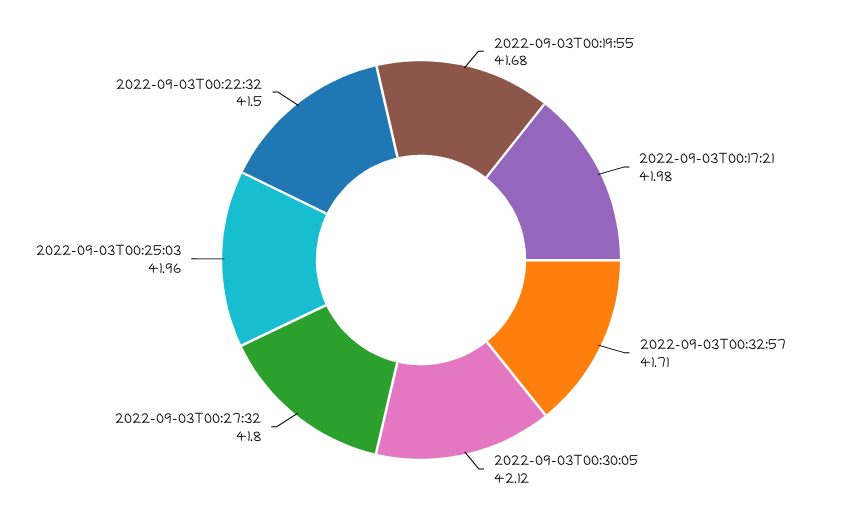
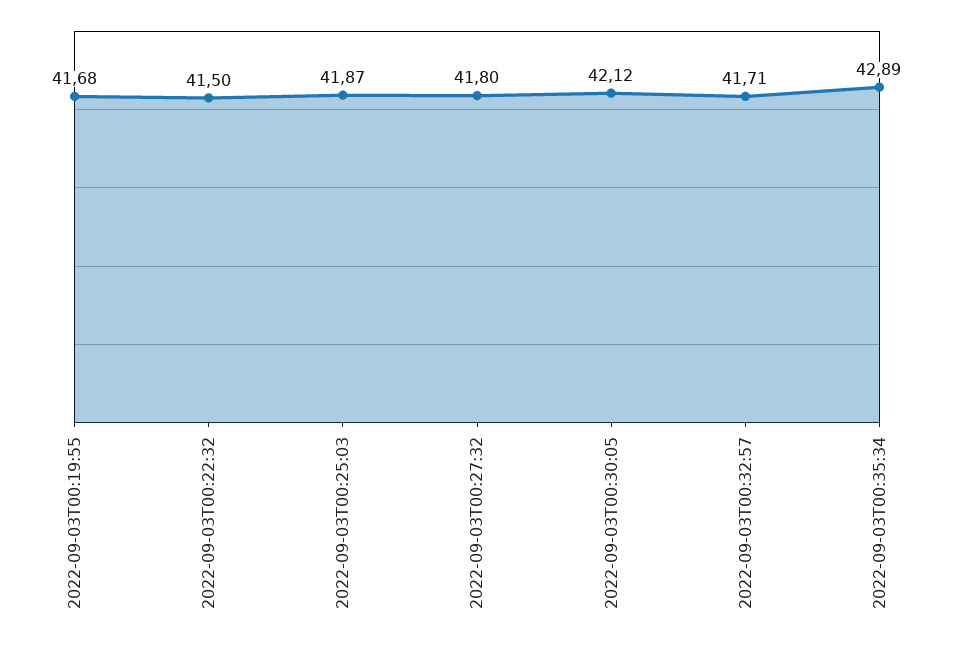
2022-09-03T00:17:21: 41.98 -> none
2022-09-03T00:25:03: 41.96 -> 41.87
2022-09-03T00:35:34: none -> 42.89

